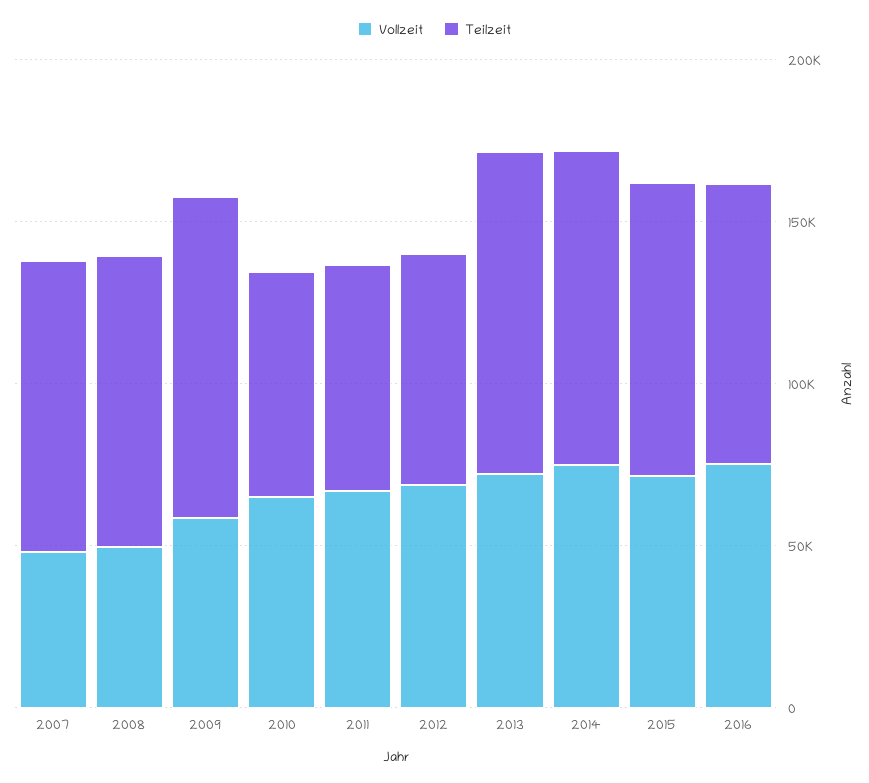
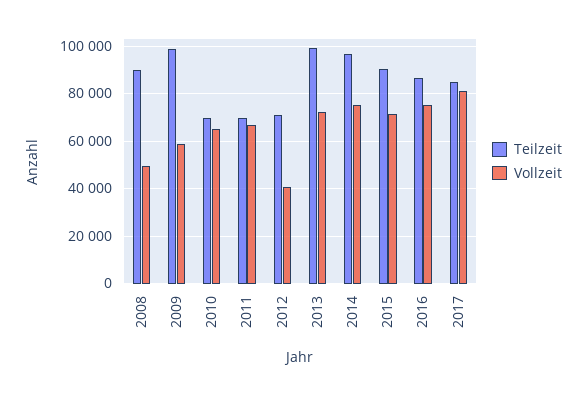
Vollzeit, 2007: 50000 -> none
Teilzeit, 2007: 90000 -> none
Vollzeit, 2012: 70000 -> 40000
Teilzeit, 2017: none -> 85000
Vollzeit, 2017: none -> 80000

